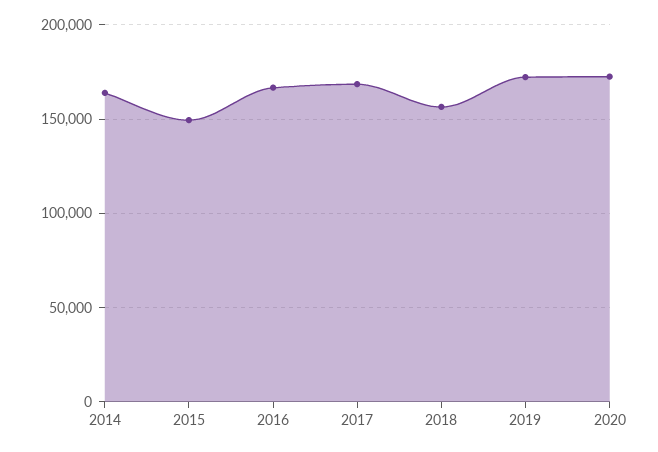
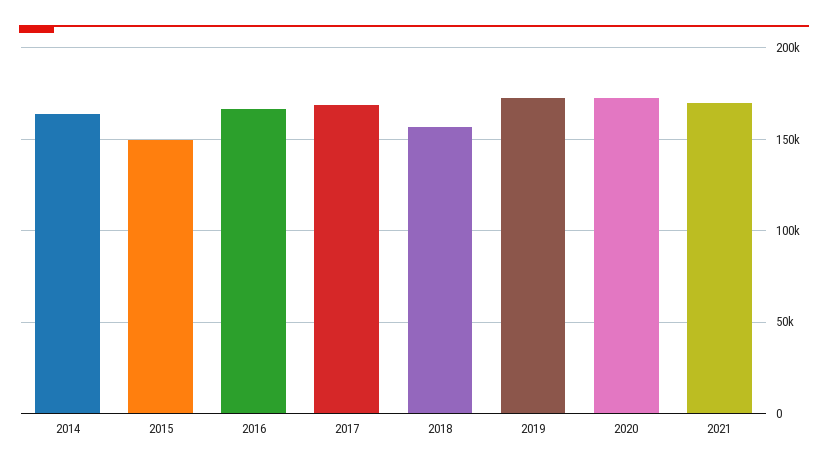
2021: none -> 170000

